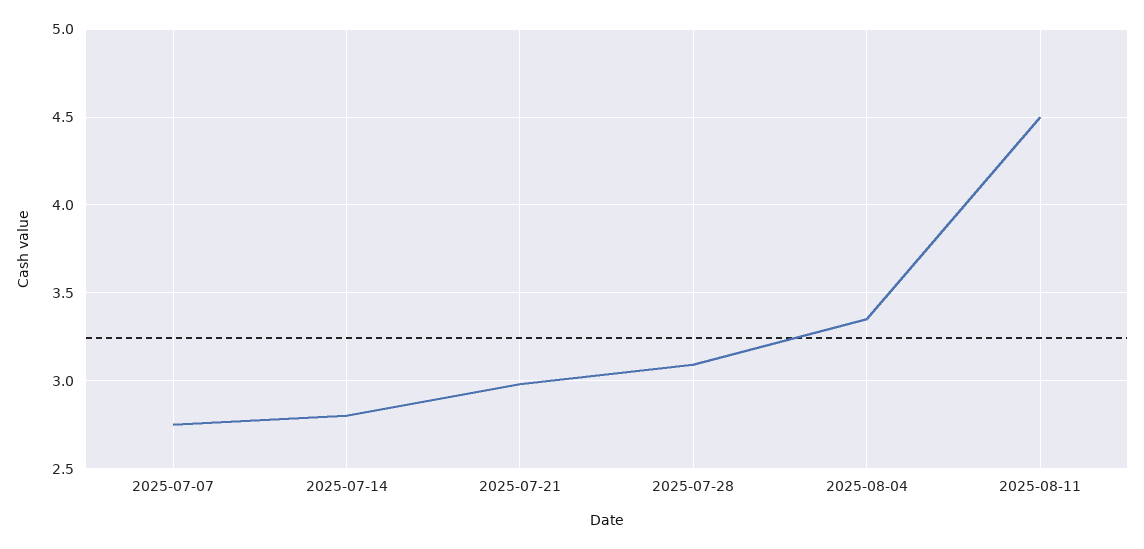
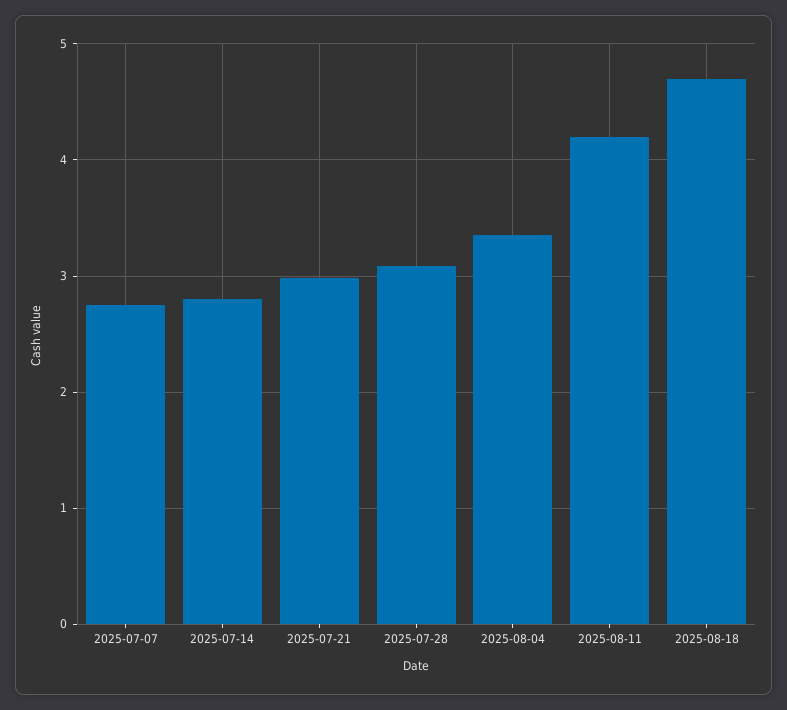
2025-08-11: 4.5 -> 4.2
2025-08-18: none -> 4.7

